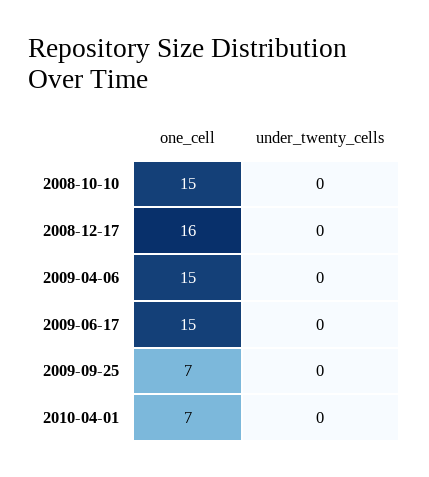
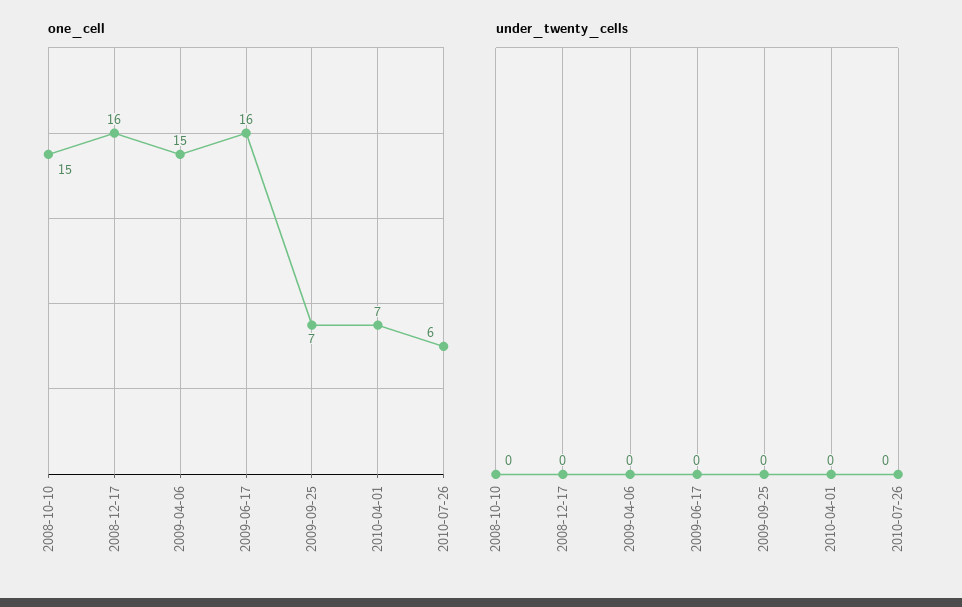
one_cell, 2009-06-17: 15 -> 16
one_cell, 2010-07-26: none -> 6
under_twenty_cells, 2010-07-26: none -> 0

